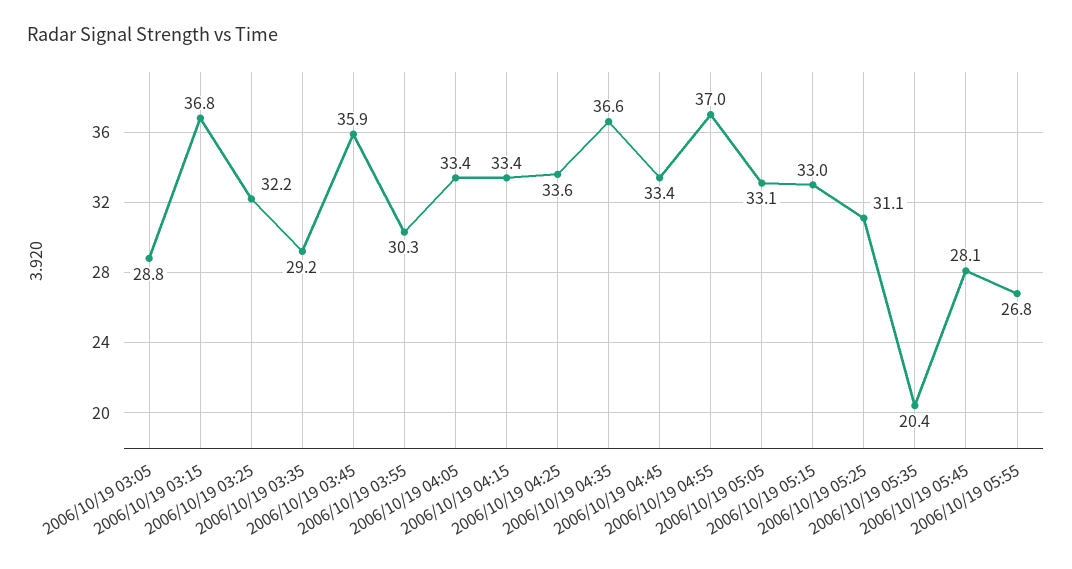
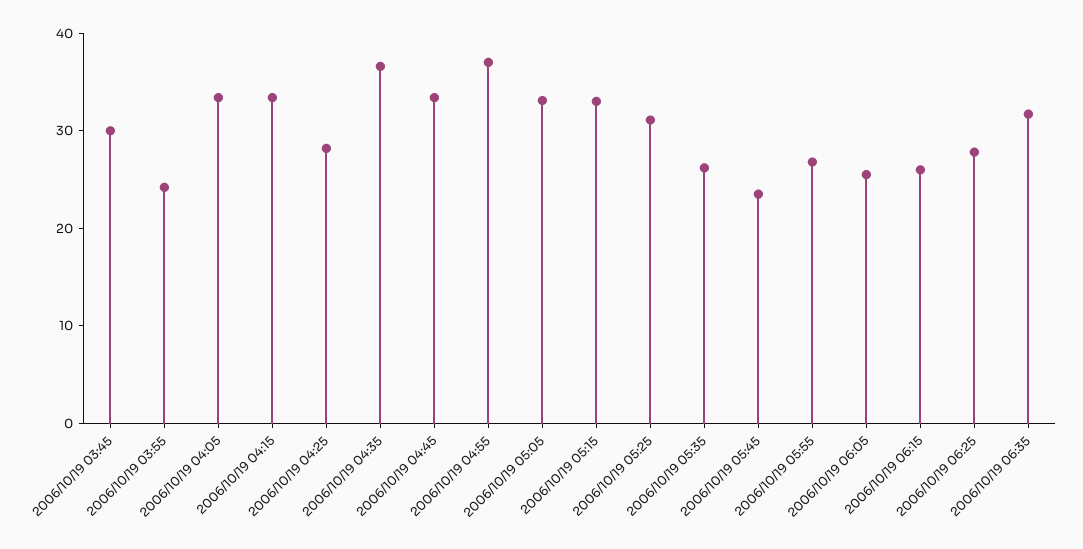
2006/10/19 03:05: 28.8 -> none
2006/10/19 03:15: 36.8 -> none
2006/10/19 03:25: 32.2 -> none
2006/10/19 03:35: 29.2 -> none
2006/10/19 03:45: 35.9 -> 30
2006/10/19 03:55: 30.3 -> 24
2006/10/19 04:25: 33.6 -> 28
2006/10/19 05:35: 20.4 -> 26
2006/10/19 05:45: 28.1 -> 24
2006/10/19 06:05: none -> 26
2006/10/19 06:15: none -> 26
2006/10/19 06:25: none -> 28
2006/10/19 06:35: none -> 32

